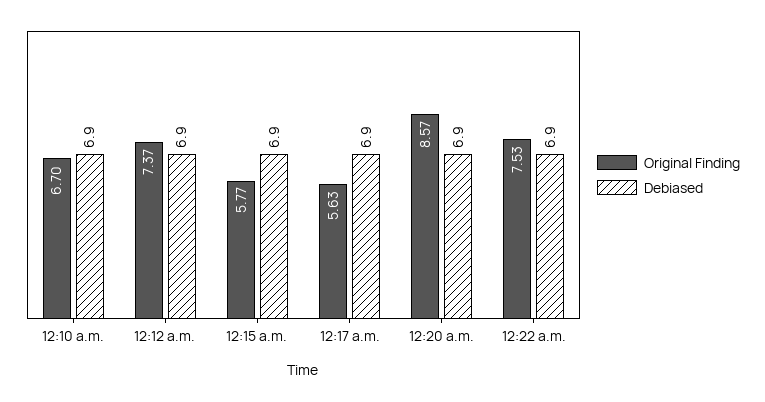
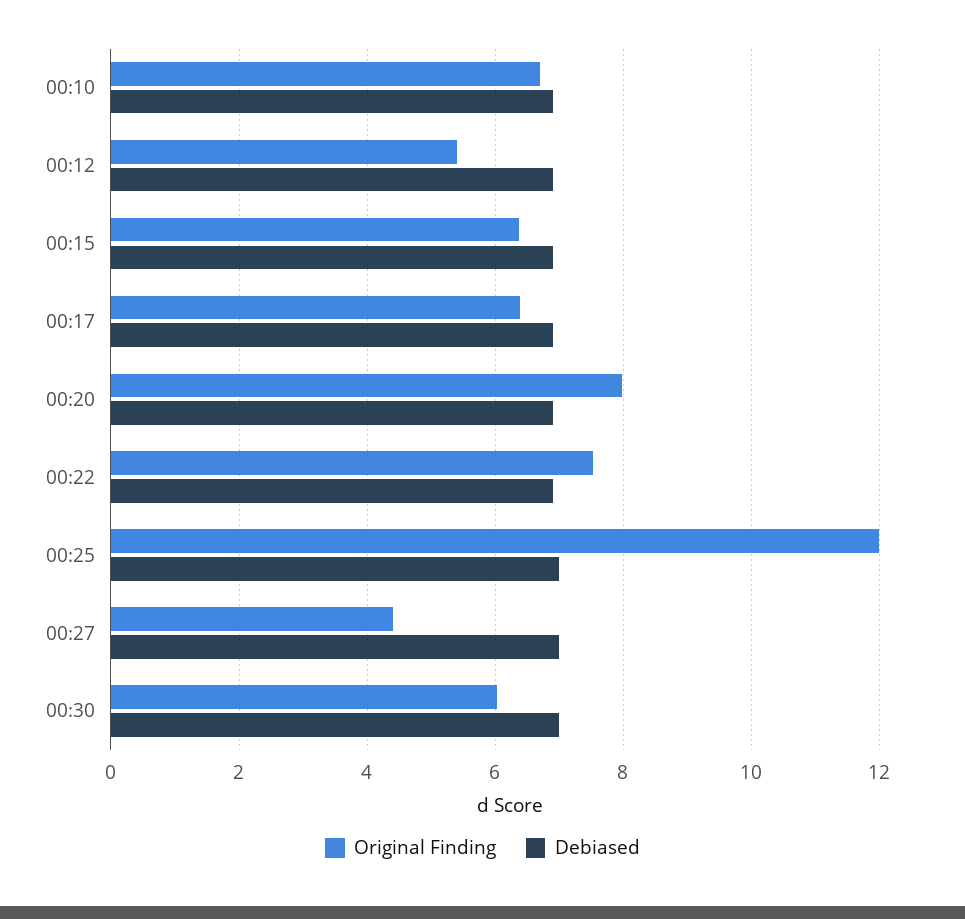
Original Finding, 12:12 a.m.: 7.37 -> 5.4
Original Finding, 12:15 a.m.: 5.77 -> 6.4
Original Finding, 12:17 a.m.: 5.63 -> 6.4
Original Finding, 12:20 a.m.: 8.57 -> 8
Original Finding, 00:25: none -> 12
Debiased, 00:25: none -> 7
Original Finding, 00:27: none -> 4.4
Debiased, 00:27: none -> 7
Original Finding, 00:30: none -> 6
Debiased, 00:30: none -> 7

